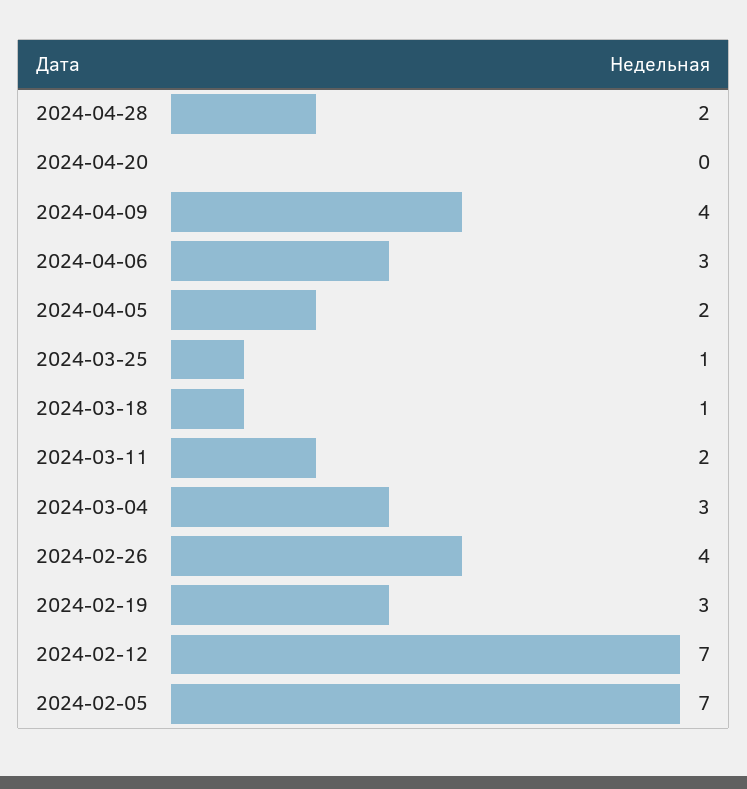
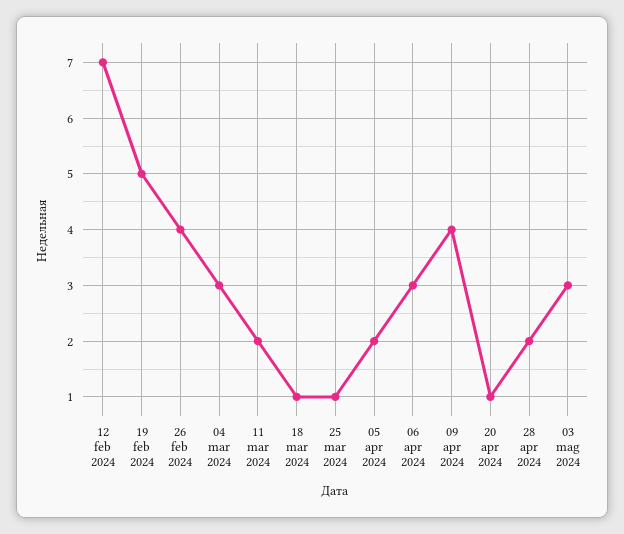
2024-04-20: 0 -> 1
2024-02-19: 3 -> 5
2024-02-05: 7 -> none
03 mag 2024: none -> 3

